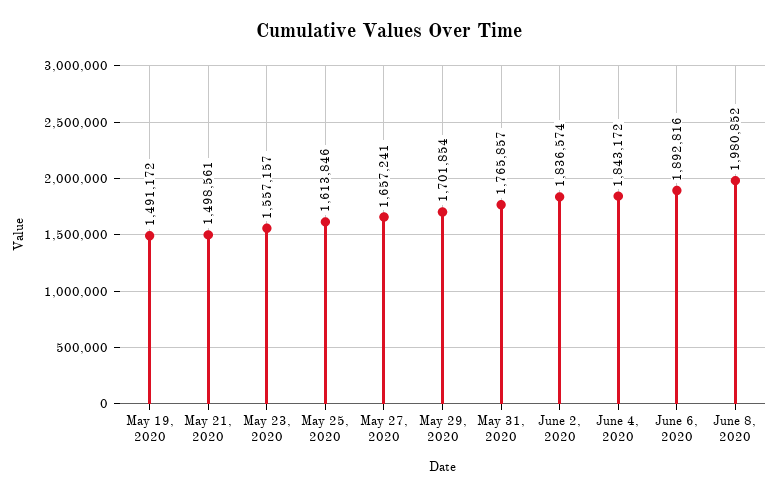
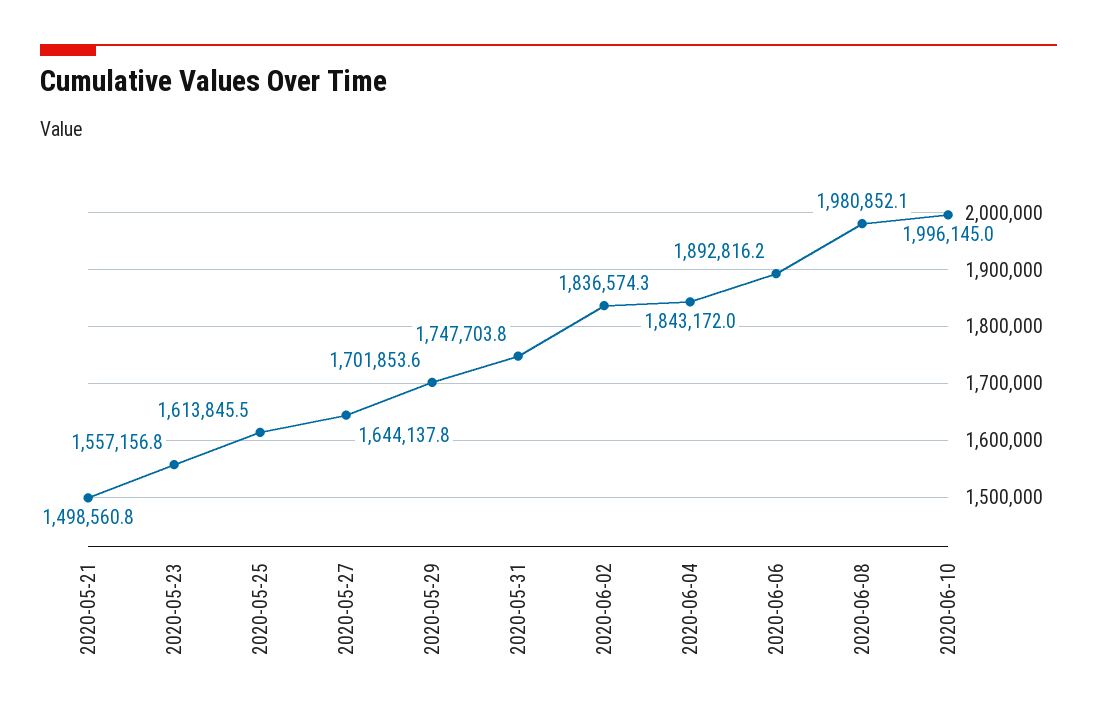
May 19, 2020: 1491172 -> none
May 27, 2020: 1657241 -> 1644137.8
May 31, 2020: 1765857 -> 1747703.8
2020-06-10: none -> 1996145

